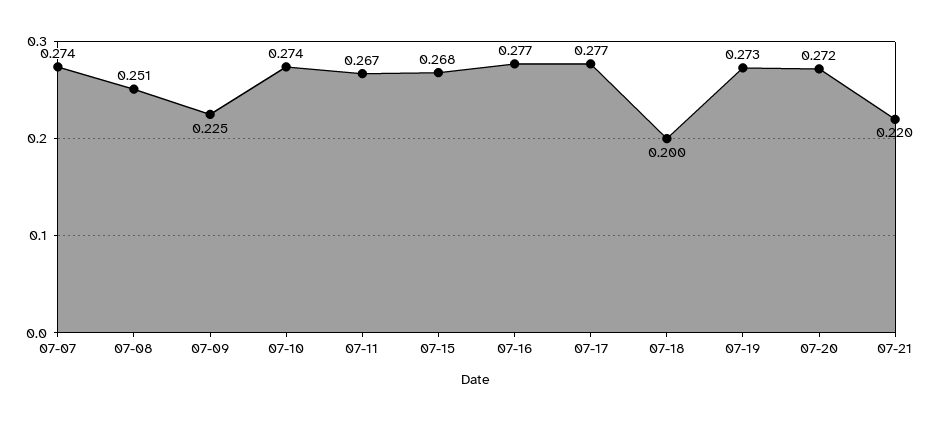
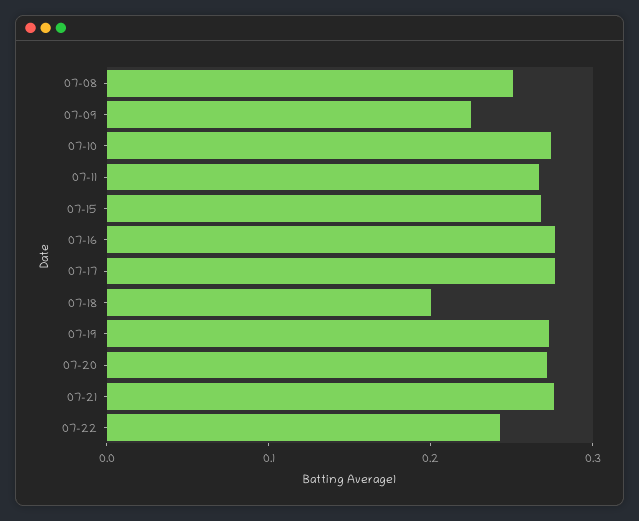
07-07: 0.274 -> none
07-21: 0.22 -> 0.28
07-22: none -> 0.24

